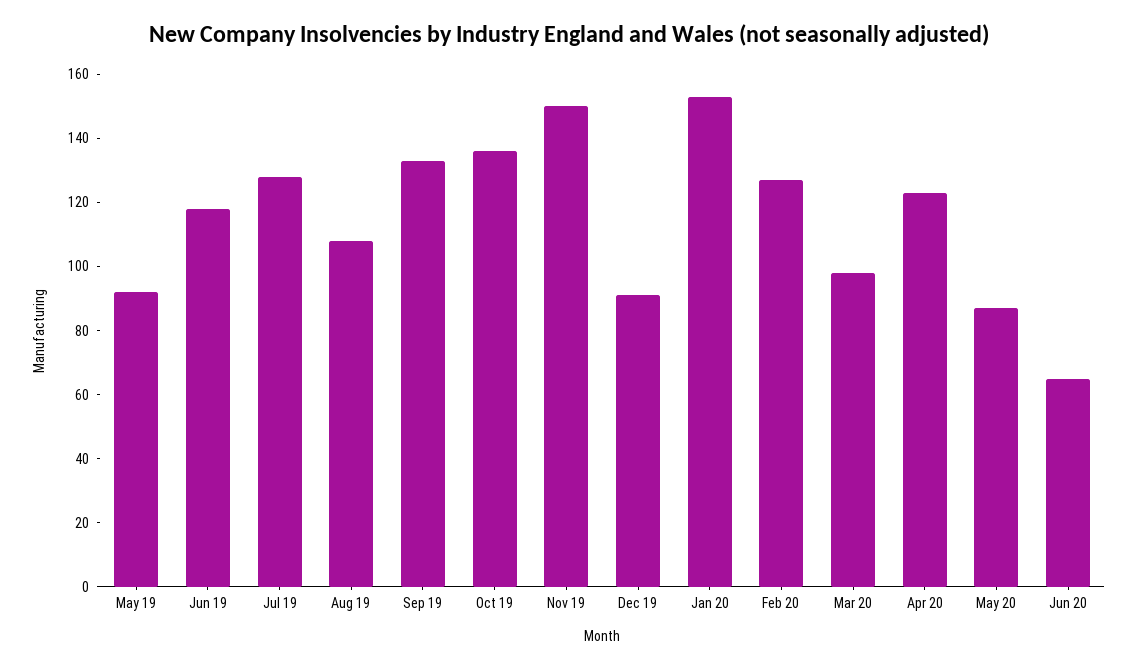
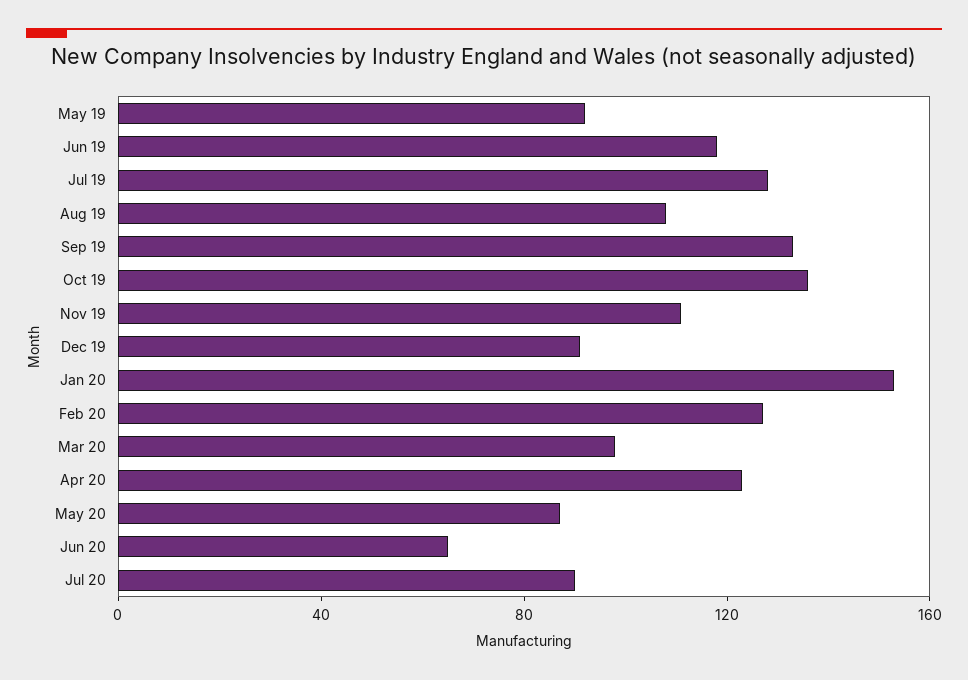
Nov 19: 150 -> 110
Jul 20: none -> 90

